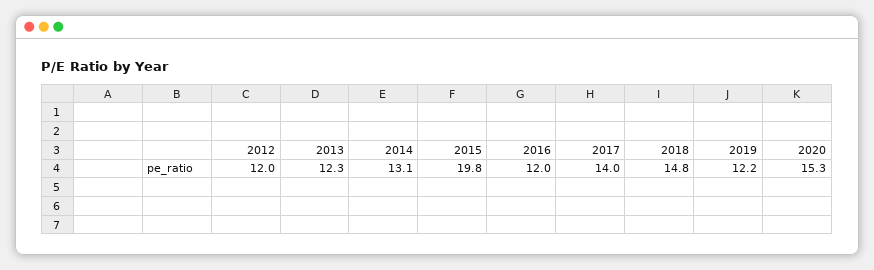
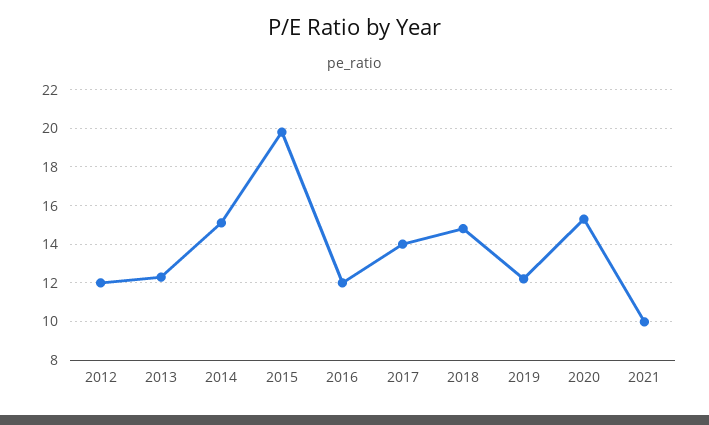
2014: 13.1 -> 15
2021: none -> 10

